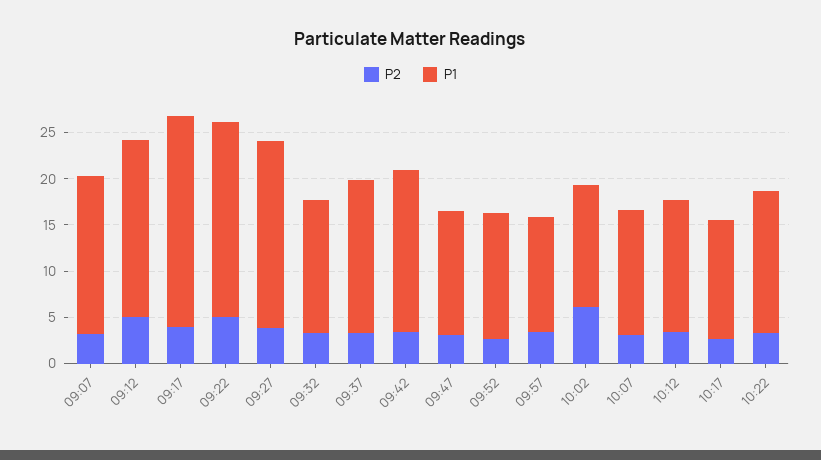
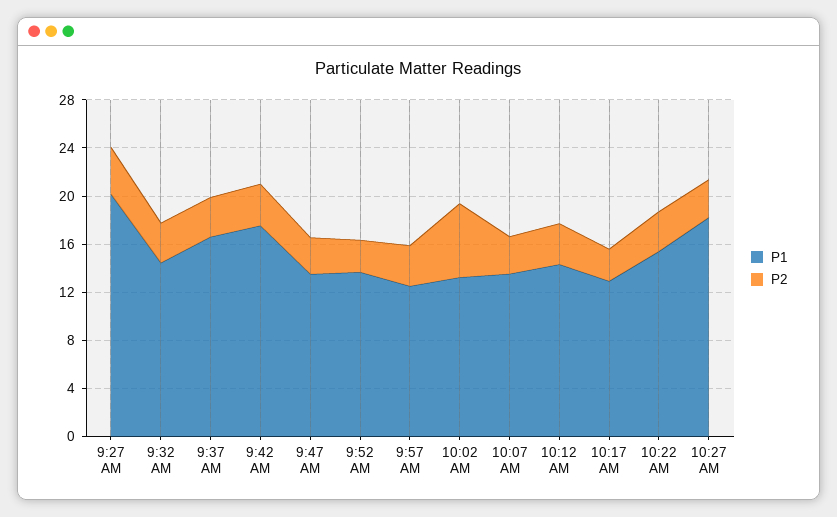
P2, 09:07: 3 -> none
P1, 09:07: 17 -> none
P2, 09:12: 5 -> none
P1, 09:12: 19 -> none
P2, 09:17: 4 -> none
P1, 09:17: 23 -> none
P2, 09:22: 5 -> none
P1, 09:22: 21 -> none
P1, 10:27 AM: none -> 18
P2, 10:27 AM: none -> 3

